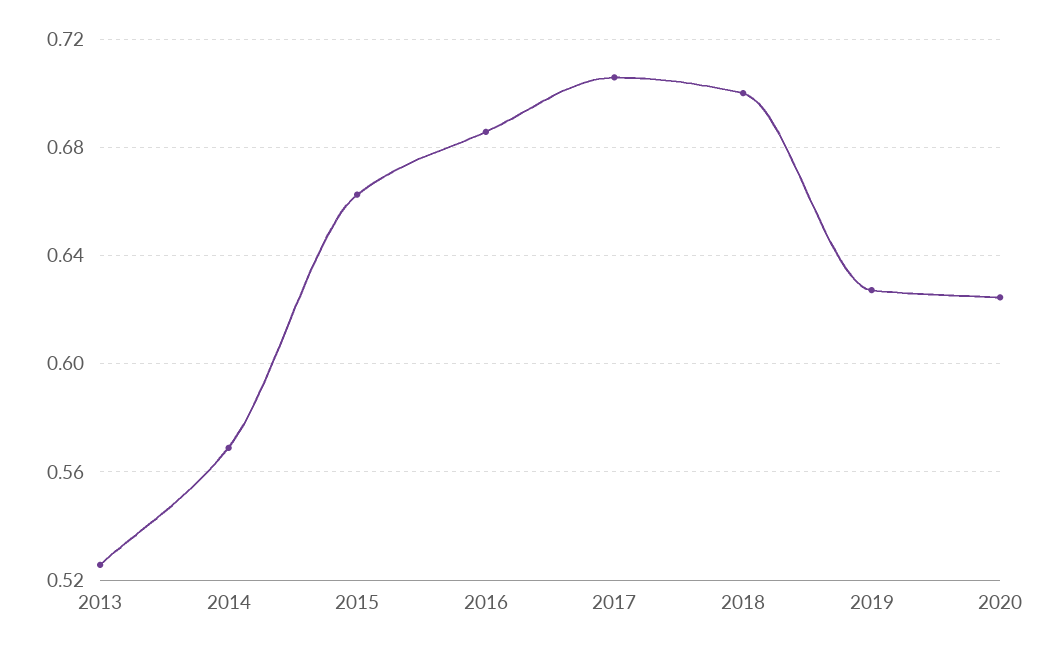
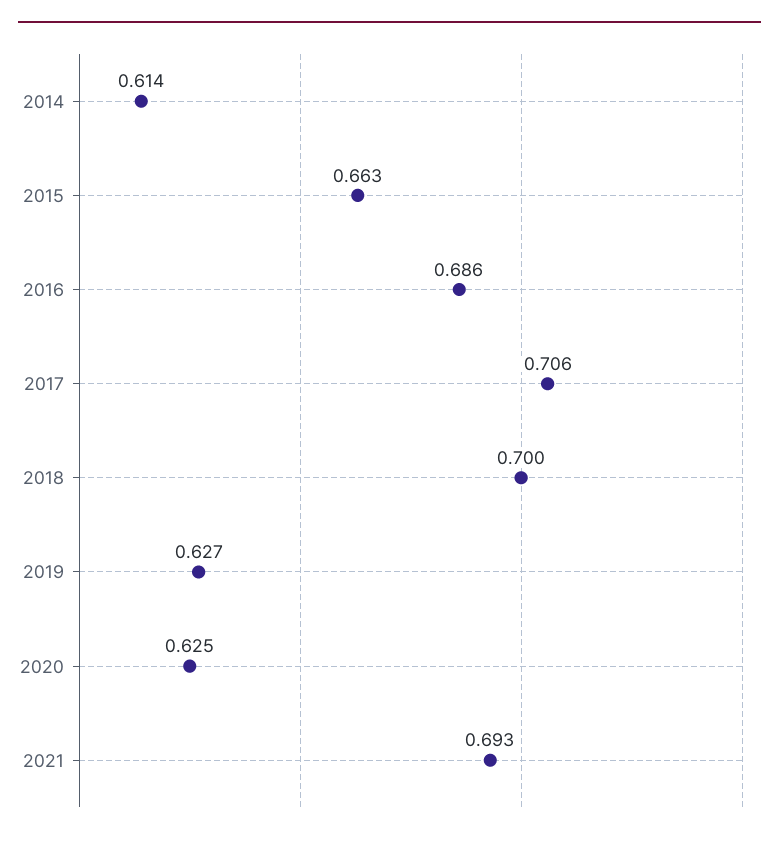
2013: 0.525 -> none
2014: 0.57 -> 0.614
2021: none -> 0.693

